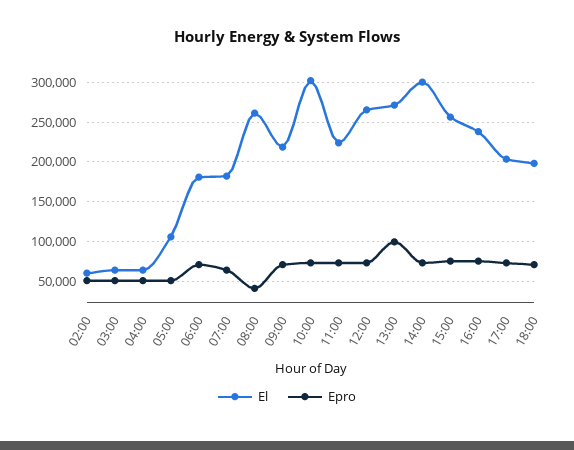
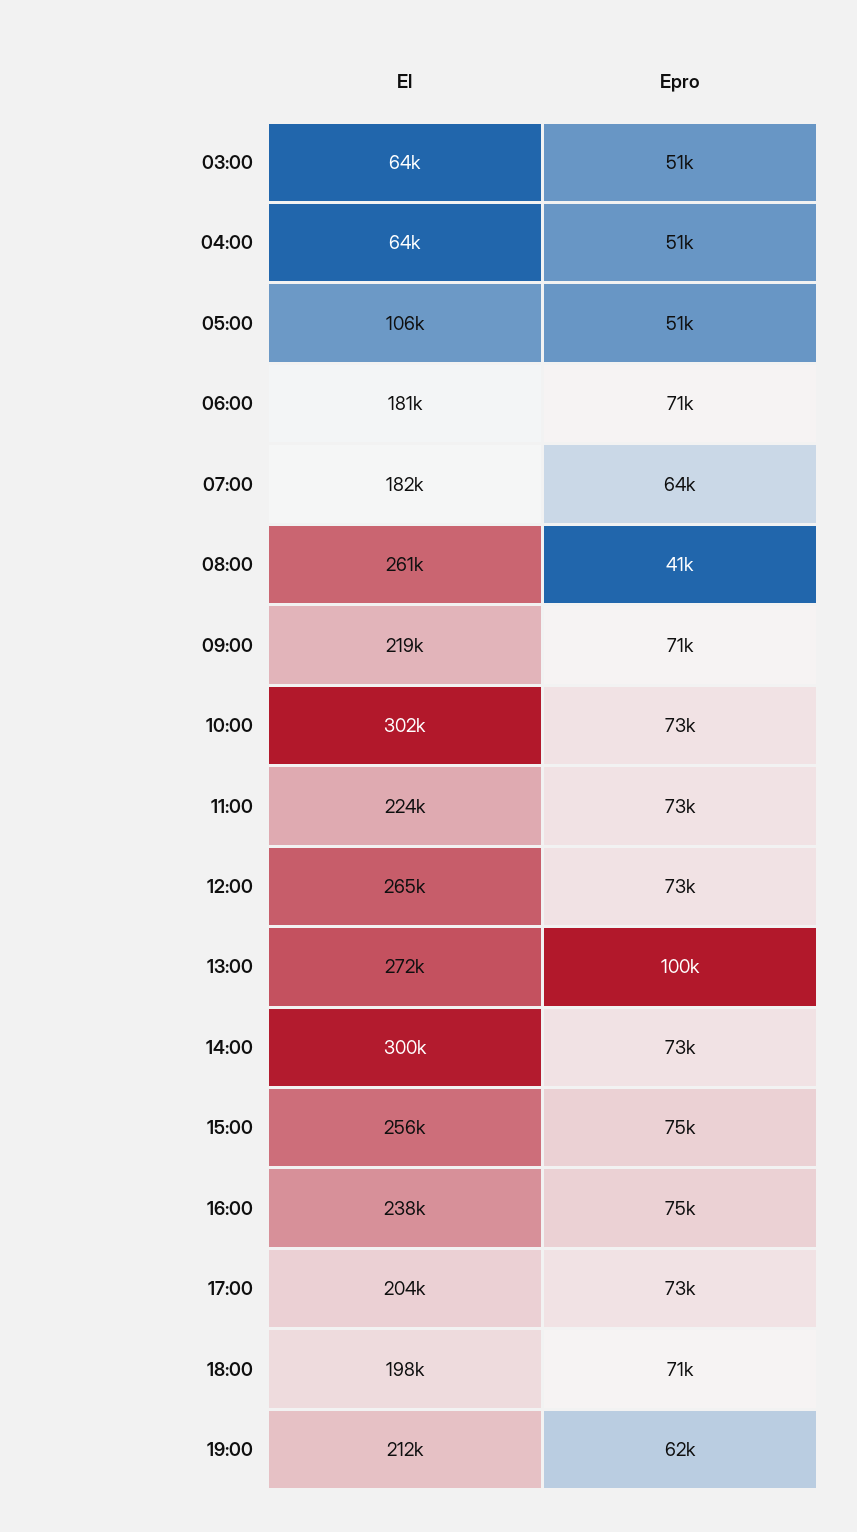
El, 02:00: 60000 -> none
Epro, 02:00: 50000 -> none
El, 19:00: none -> 212000
Epro, 19:00: none -> 62000

